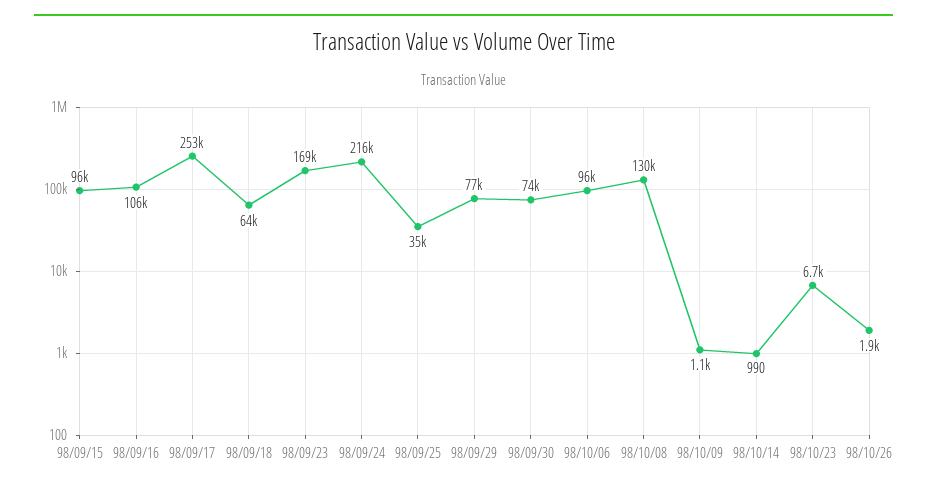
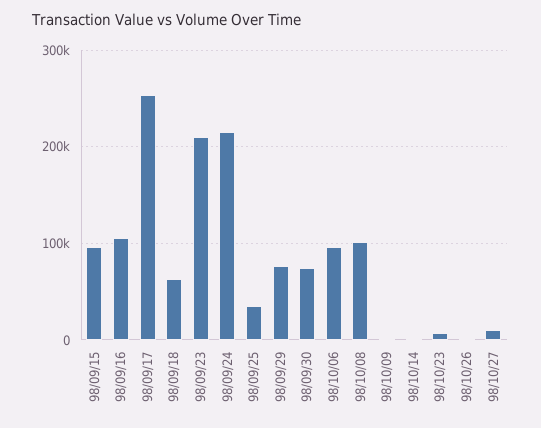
98/09/23: 169000 -> 210000
98/10/08: 130000 -> 100000
98/10/27: none -> 10000

